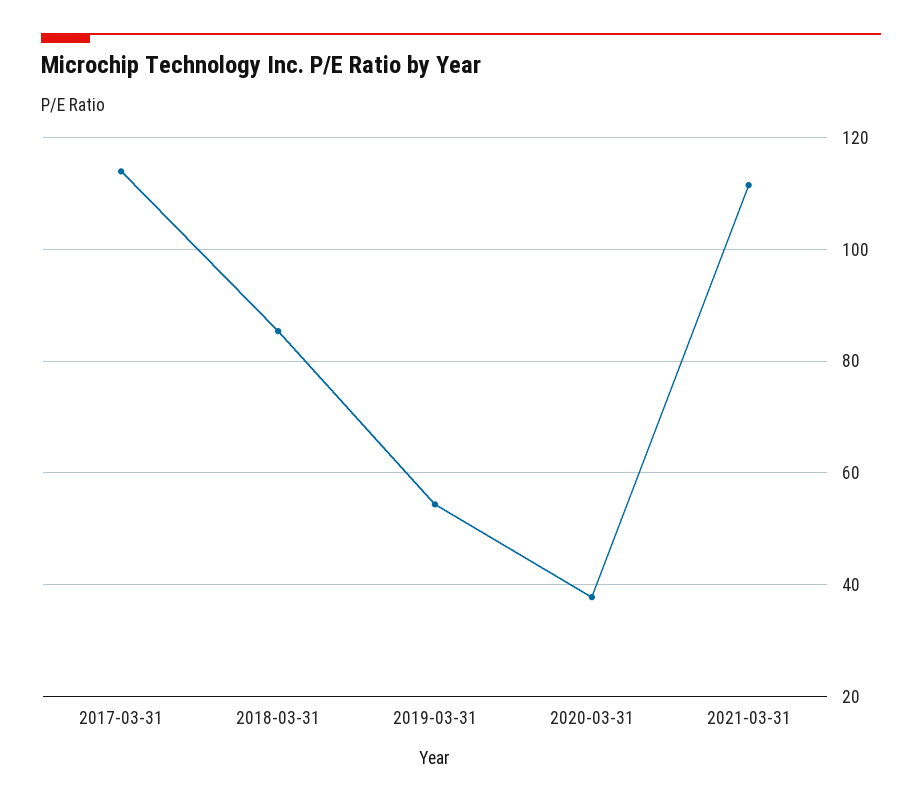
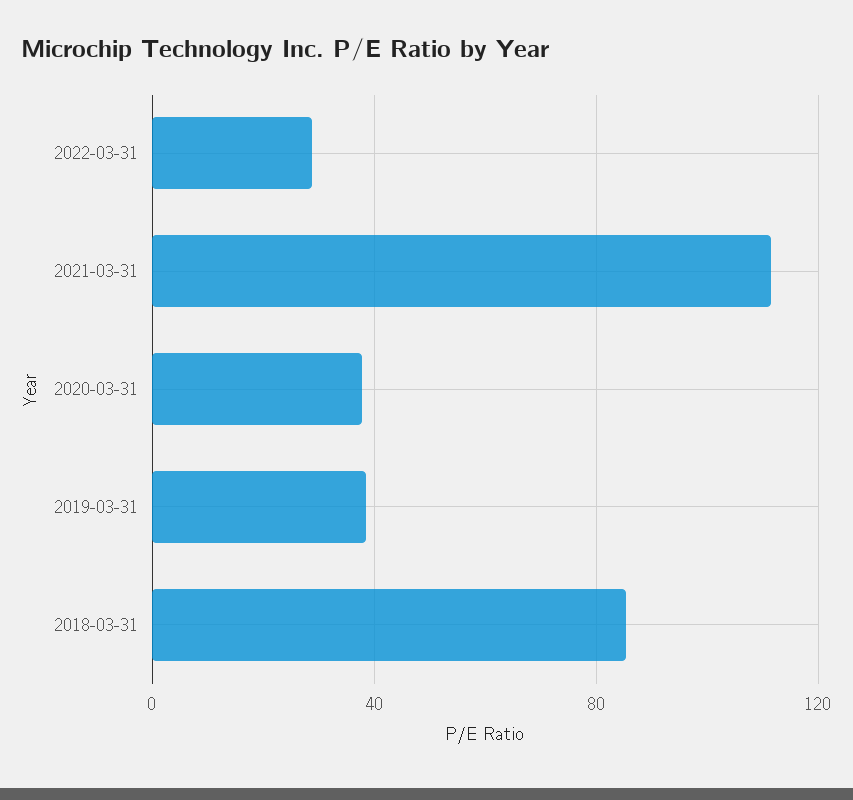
2017-03-31: 114 -> none
2019-03-31: 54 -> 40
2022-03-31: none -> 30

